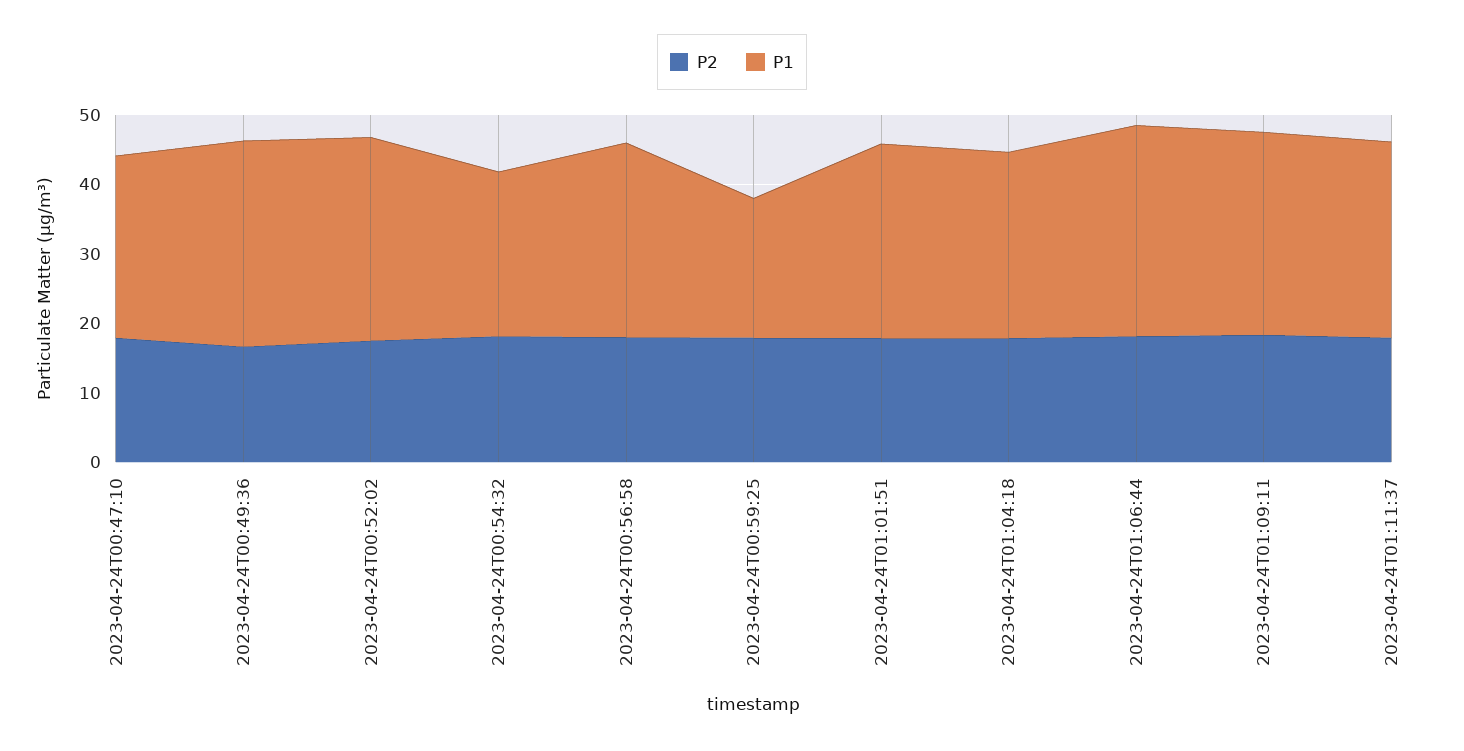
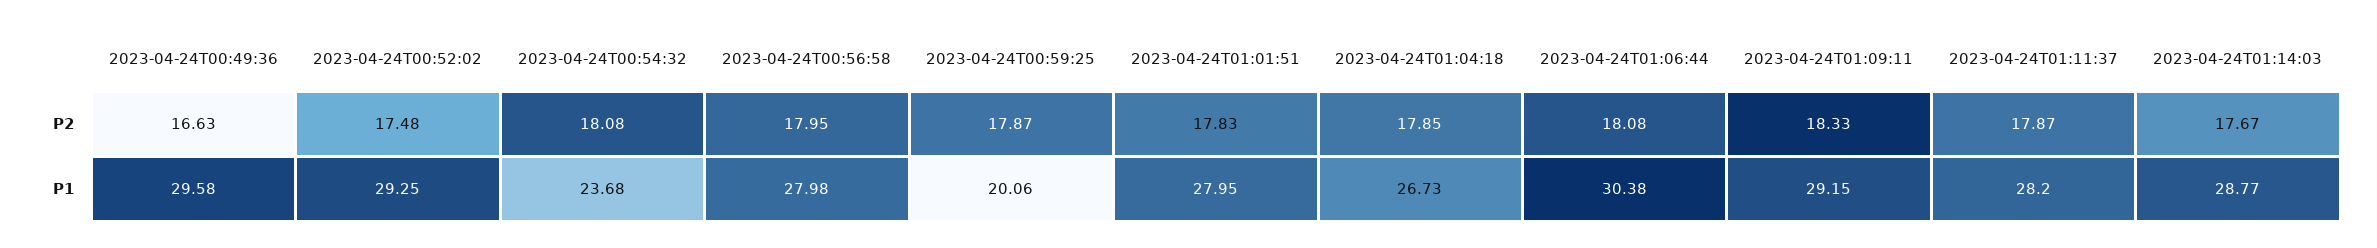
P2, 2023-04-24T00:47:10: 18 -> none
P1, 2023-04-24T00:47:10: 26 -> none
P2, 2023-04-24T01:14:03: none -> 17.67
P1, 2023-04-24T01:14:03: none -> 28.77

